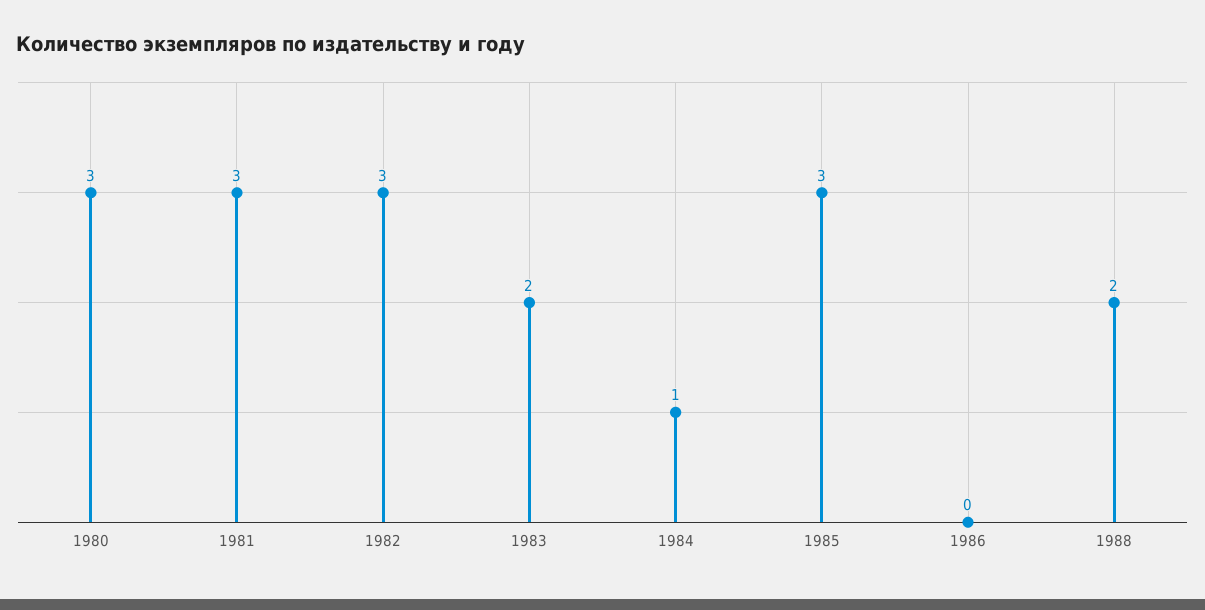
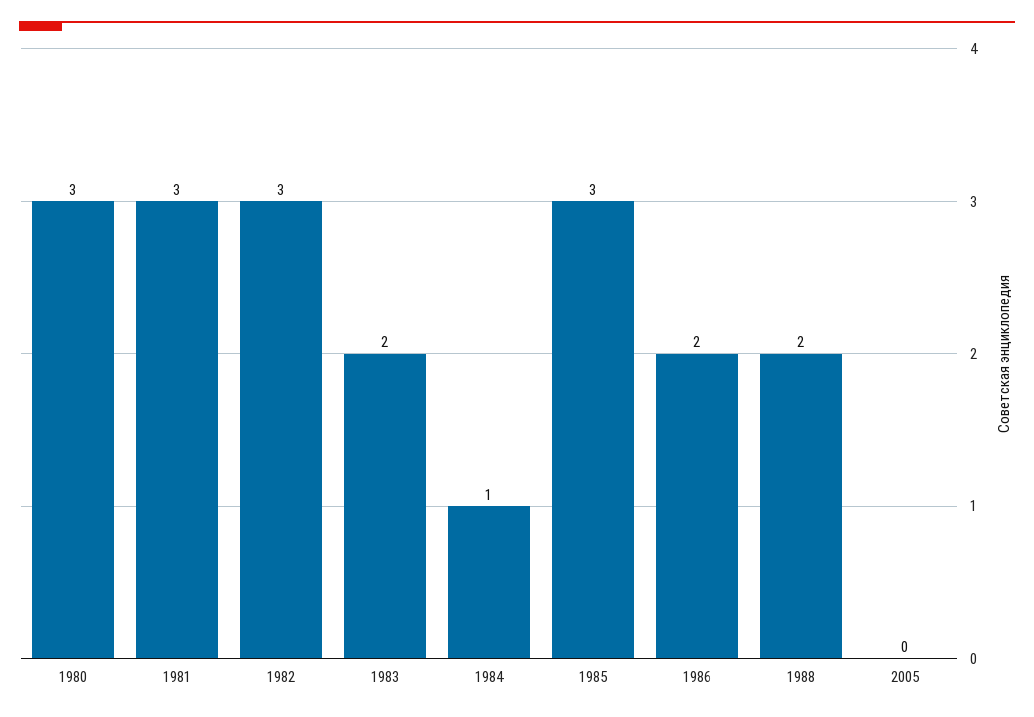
1986: 0 -> 2
2005: none -> 0

